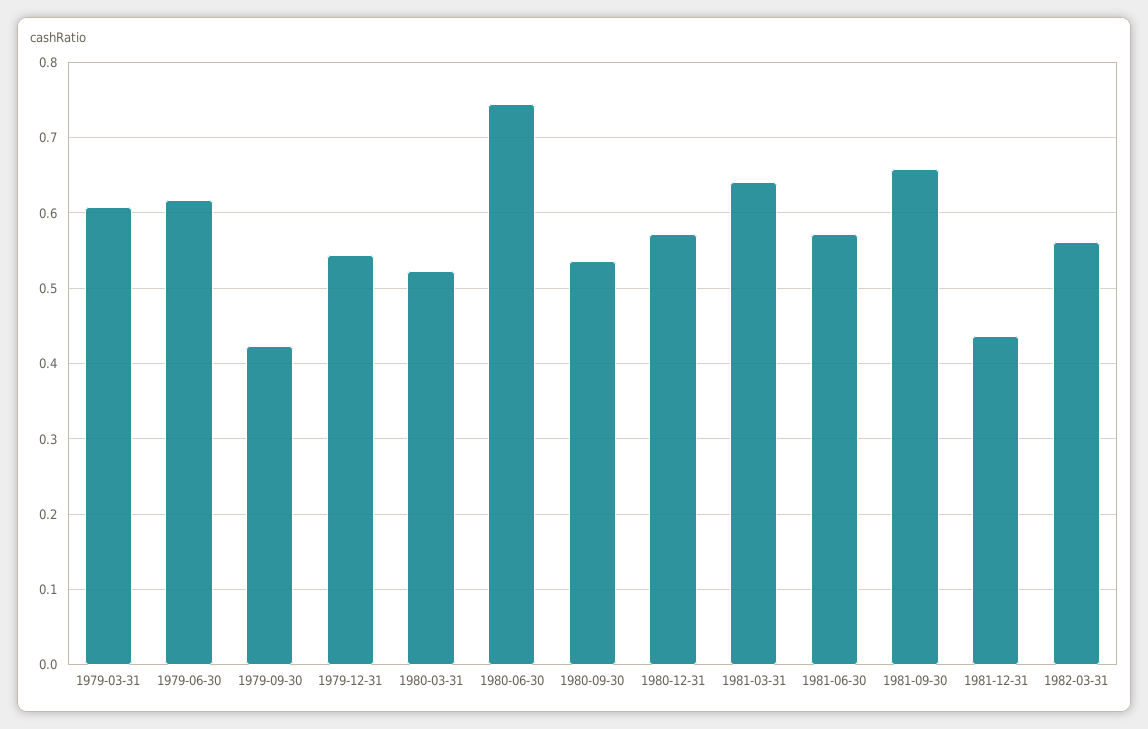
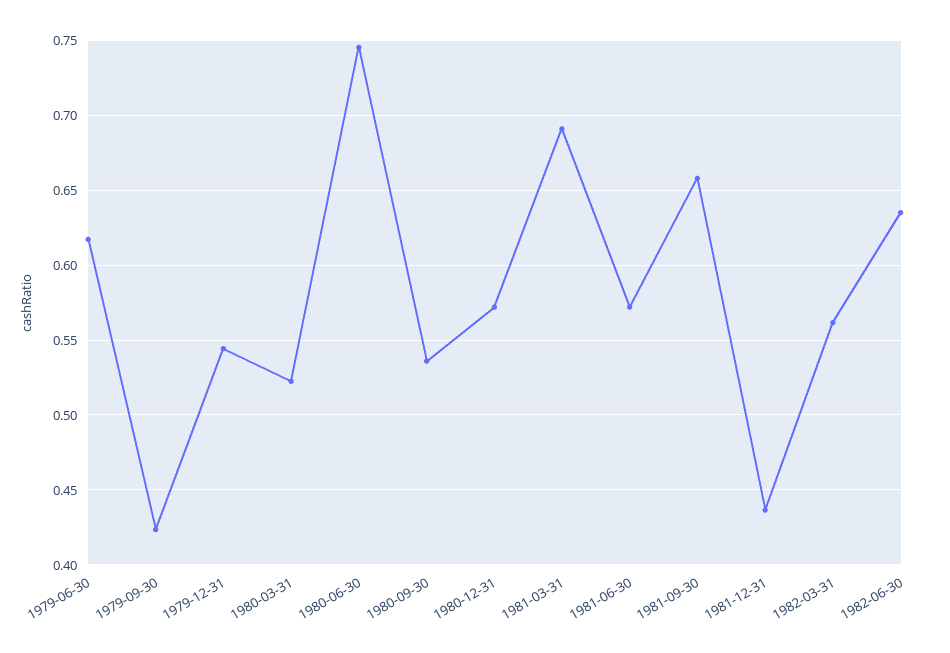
1979-03-31: 0.61 -> none
1981-03-31: 0.64 -> 0.69
1982-06-30: none -> 0.635

